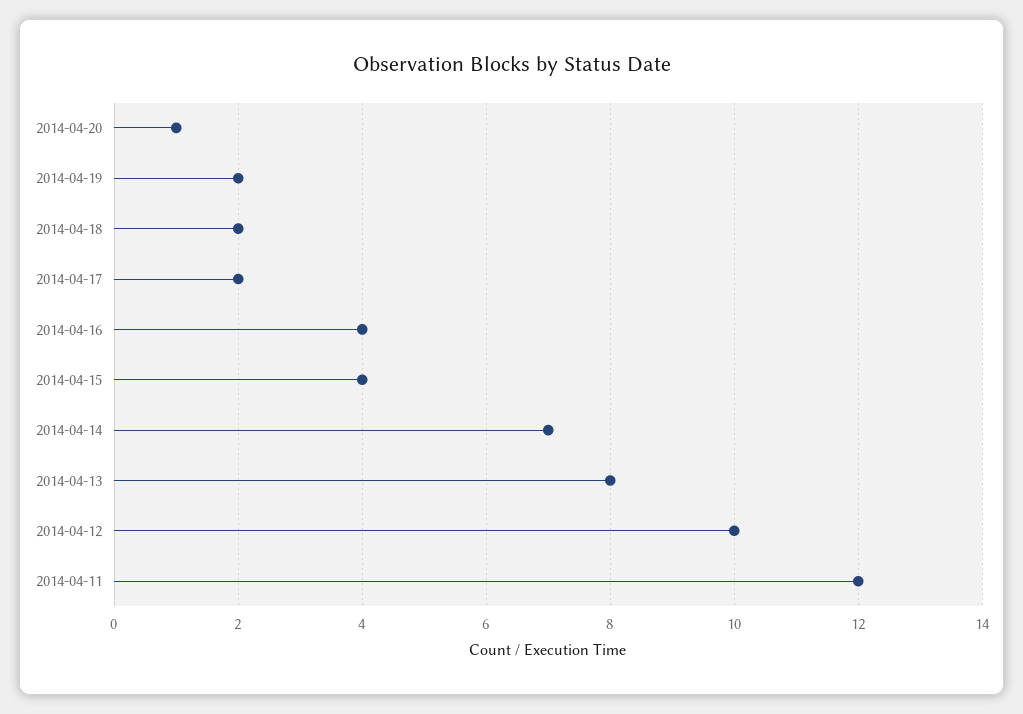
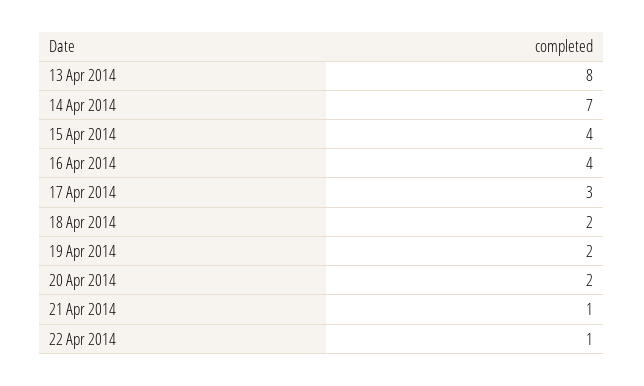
2014-04-20: 1 -> 2
2014-04-17: 2 -> 3
2014-04-12: 10 -> none
2014-04-11: 12 -> none
21 Apr 2014: none -> 1
22 Apr 2014: none -> 1

